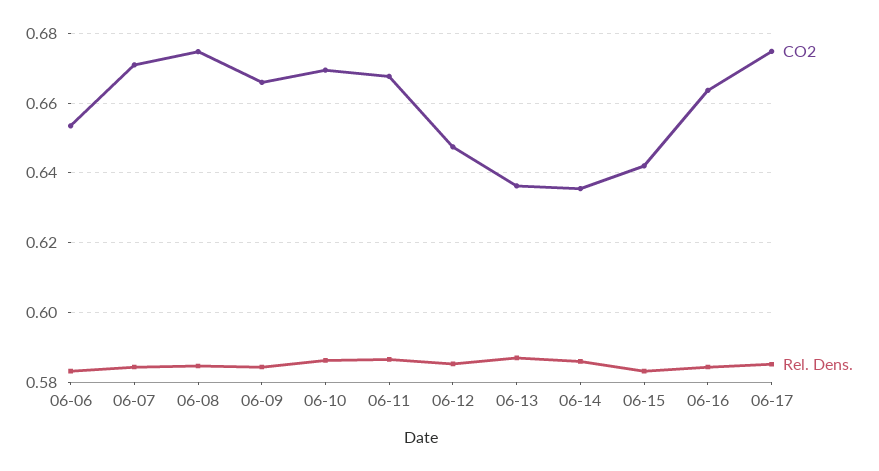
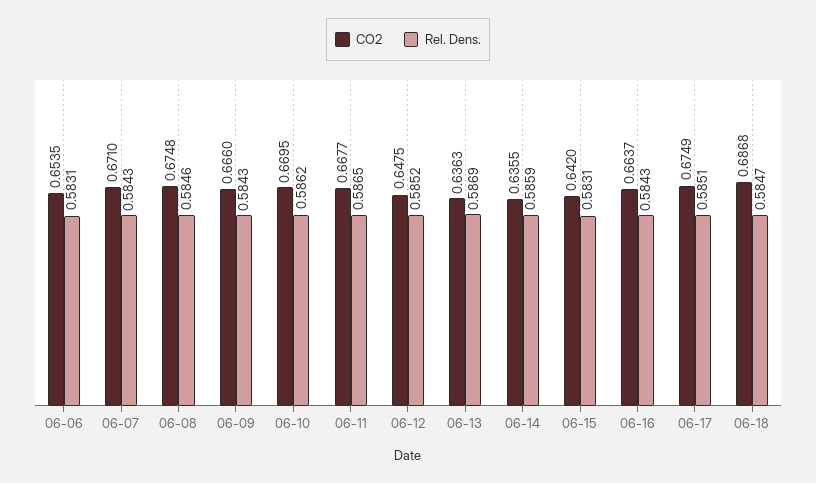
CO2, 06-18: none -> 0.6868
Rel. Dens., 06-18: none -> 0.5847

